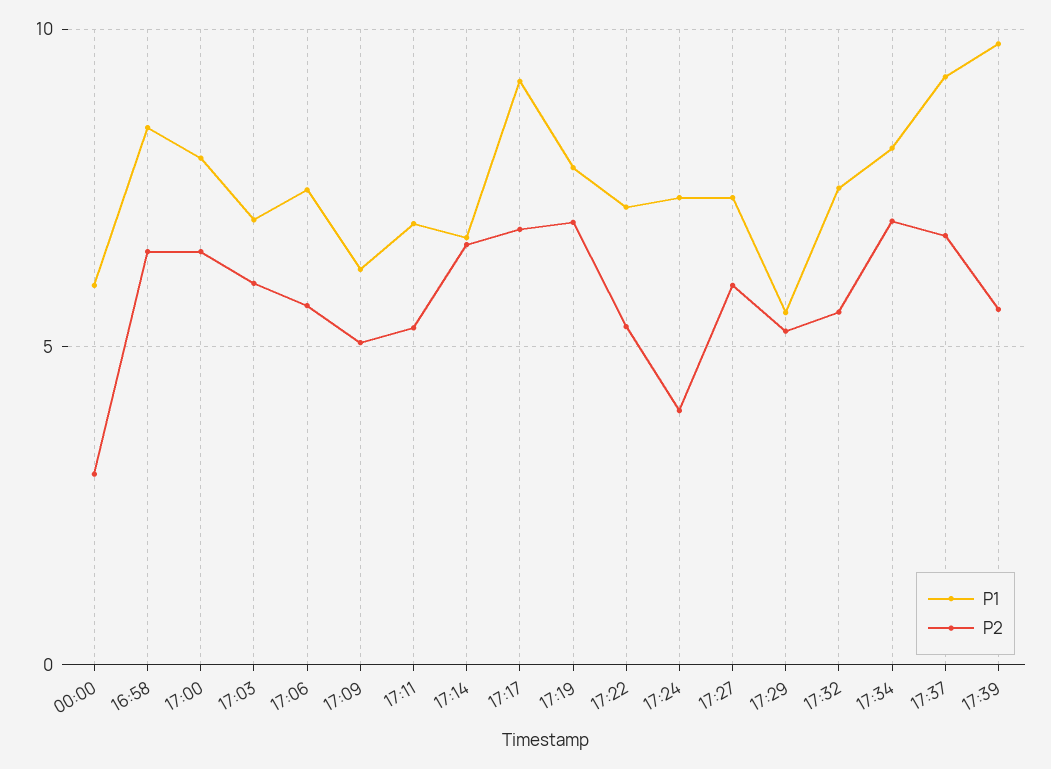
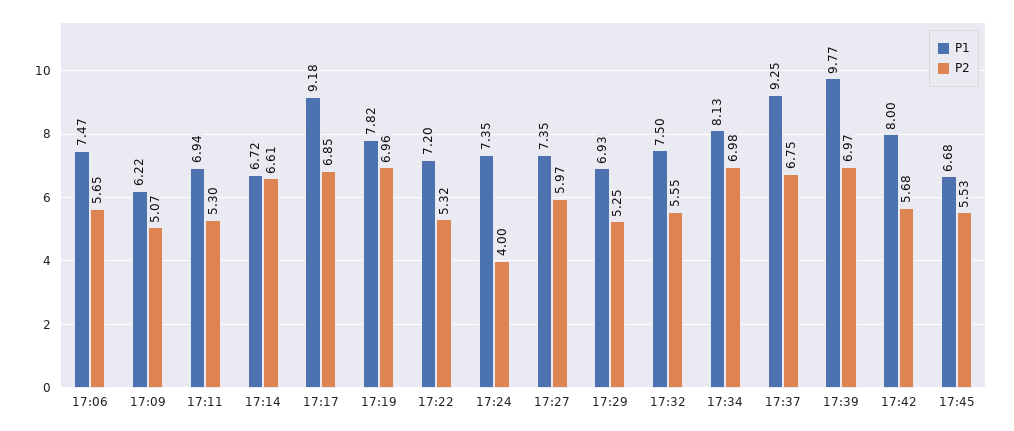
P1, 00:00: 6 -> none
P2, 00:00: 3 -> none
P1, 16:58: 8.5 -> none
P2, 16:58: 6.5 -> none
P1, 17:00: 8 -> none
P2, 17:00: 6.5 -> none
P1, 17:03: 7 -> none
P2, 17:03: 6 -> none
P1, 17:29: 5.5 -> 6.93
P2, 17:39: 5.5 -> 6.97
P1, 17:42: none -> 8
P2, 17:42: none -> 5.68
P1, 17:45: none -> 6.68
P2, 17:45: none -> 5.53

